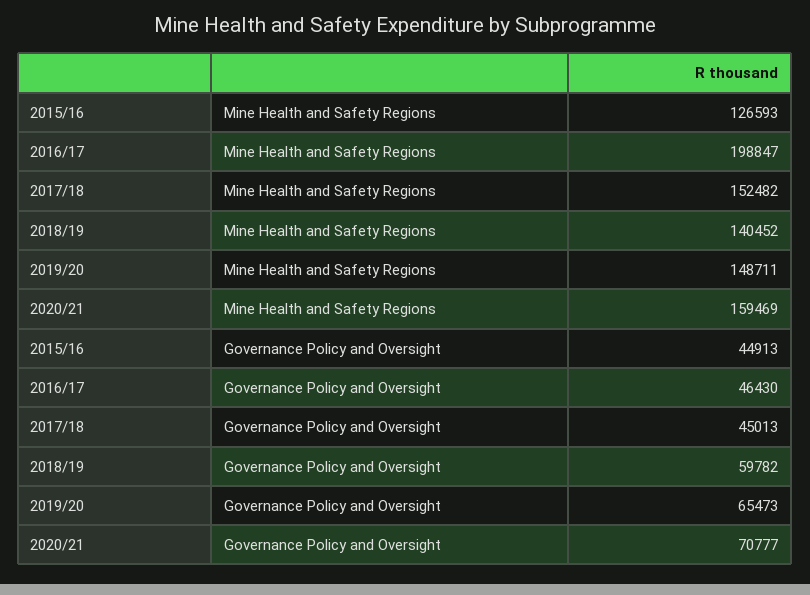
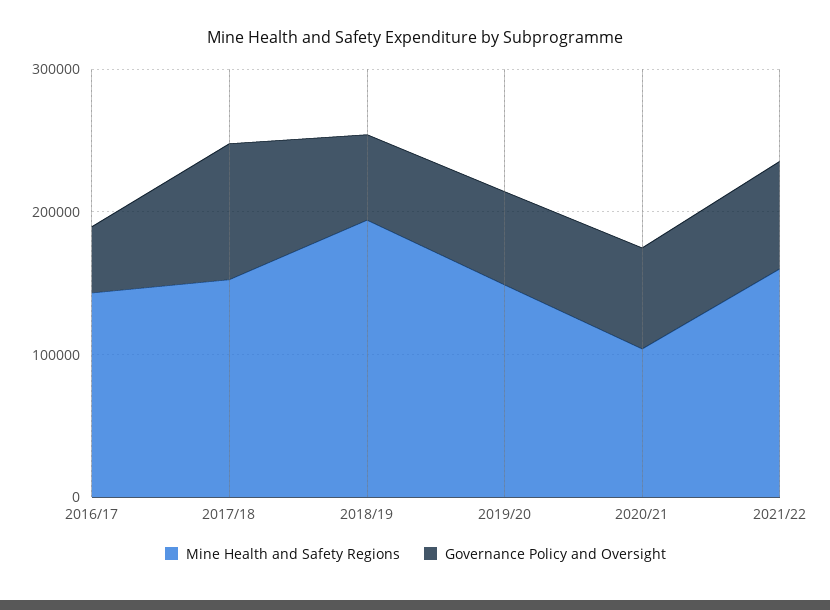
Mine Health and Safety Regions, 2015/16: 126593 -> none
Mine Health and Safety Regions, 2016/17: 198847 -> 140000
Mine Health and Safety Regions, 2018/19: 140452 -> 200000
Mine Health and Safety Regions, 2020/21: 159469 -> 100000
Governance Policy and Oversight, 2015/16: 44913 -> none
Governance Policy and Oversight, 2017/18: 45013 -> 100000
Mine Health and Safety Regions, 2021/22: none -> 160000
Governance Policy and Oversight, 2021/22: none -> 80000

